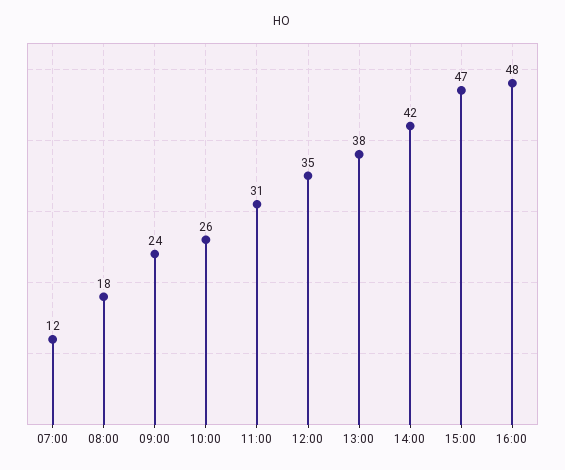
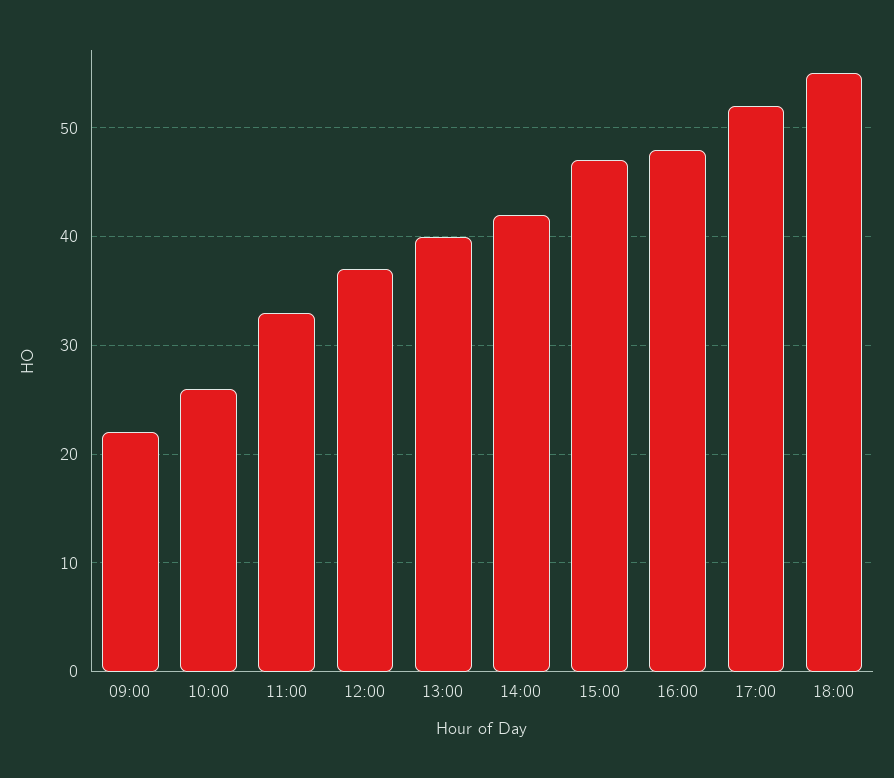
07:00: 12 -> none
08:00: 18 -> none
09:00: 24 -> 22
11:00: 31 -> 33
12:00: 35 -> 37
13:00: 38 -> 40
17:00: none -> 52
18:00: none -> 55

